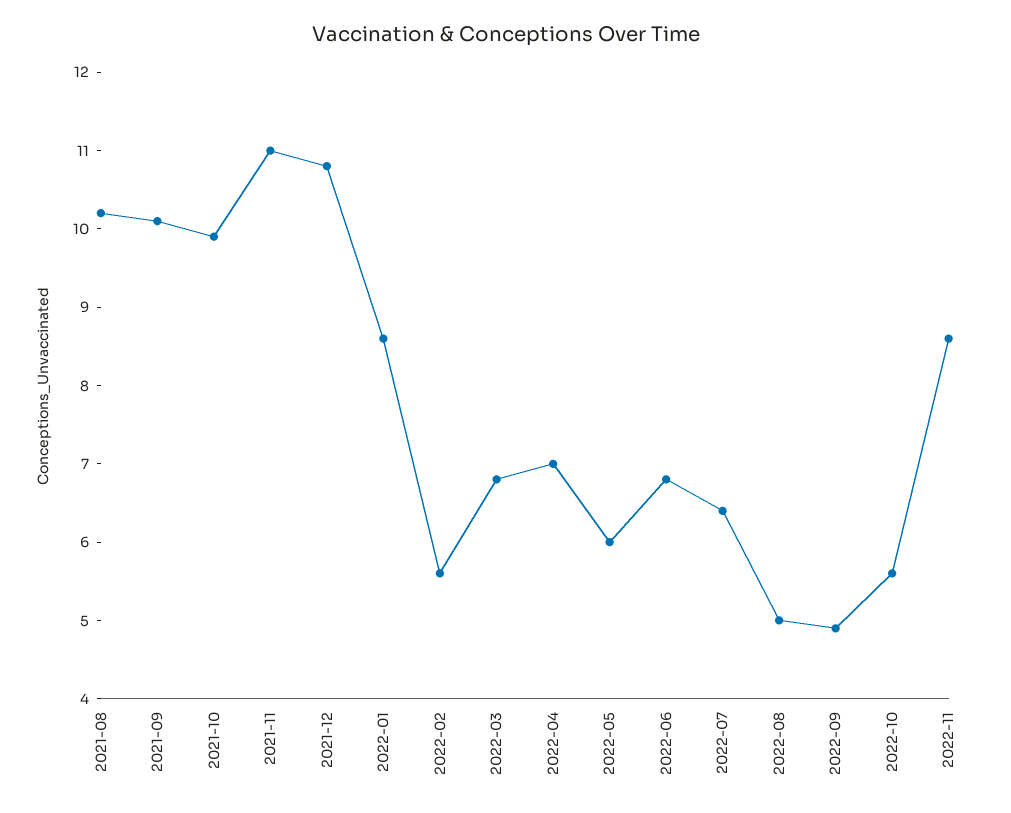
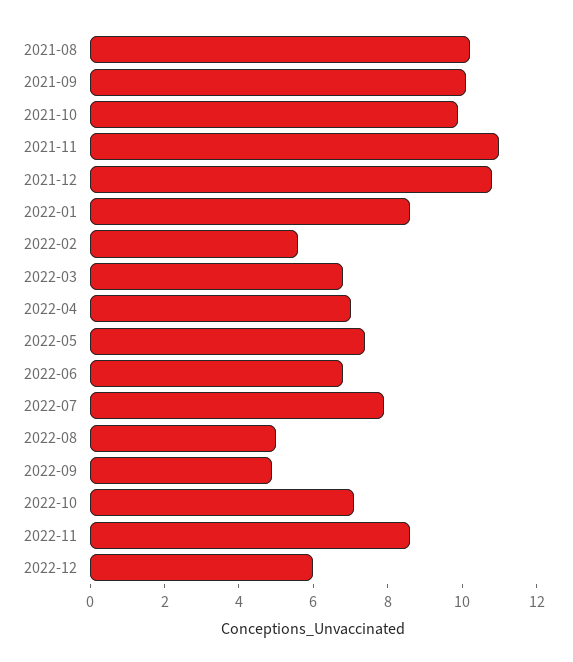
2022-05: 6 -> 7.5
2022-07: 6.5 -> 8
2022-10: 5.5 -> 7
2022-12: none -> 6

